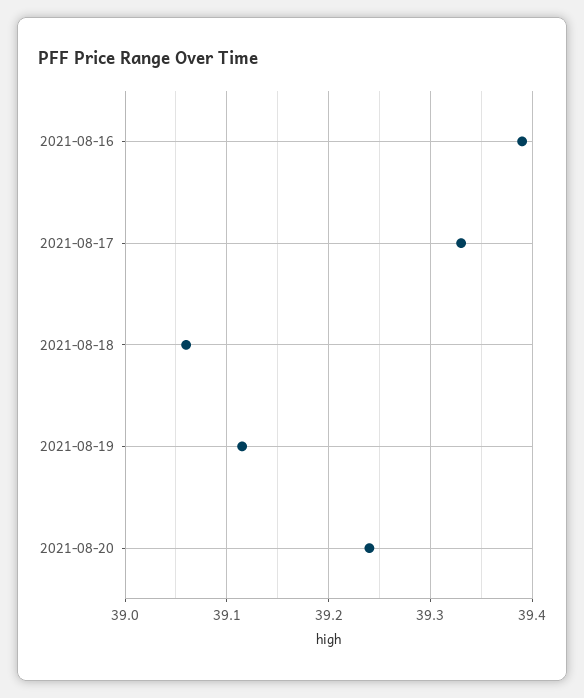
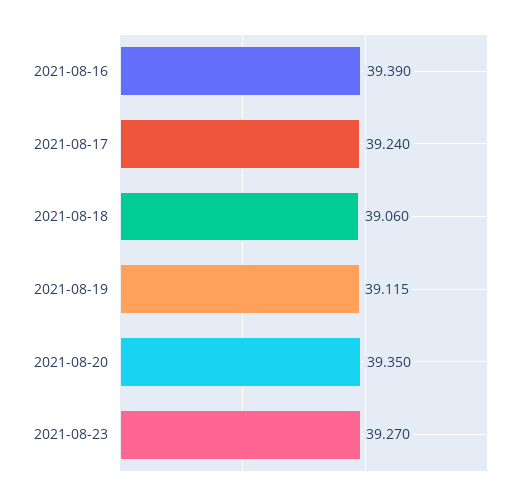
2021-08-17: 39.33 -> 39.24
2021-08-20: 39.24 -> 39.35
2021-08-23: none -> 39.27

